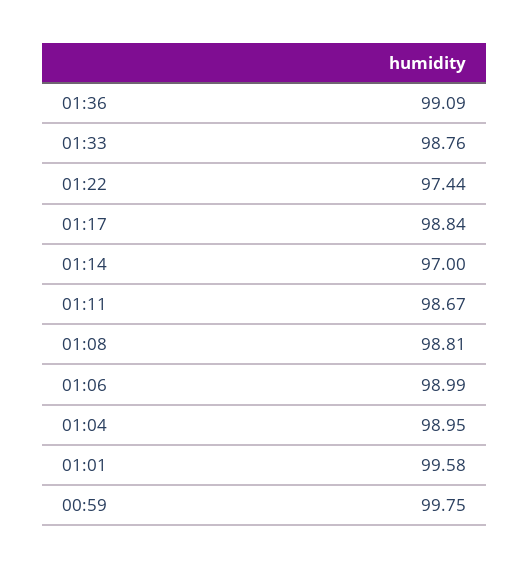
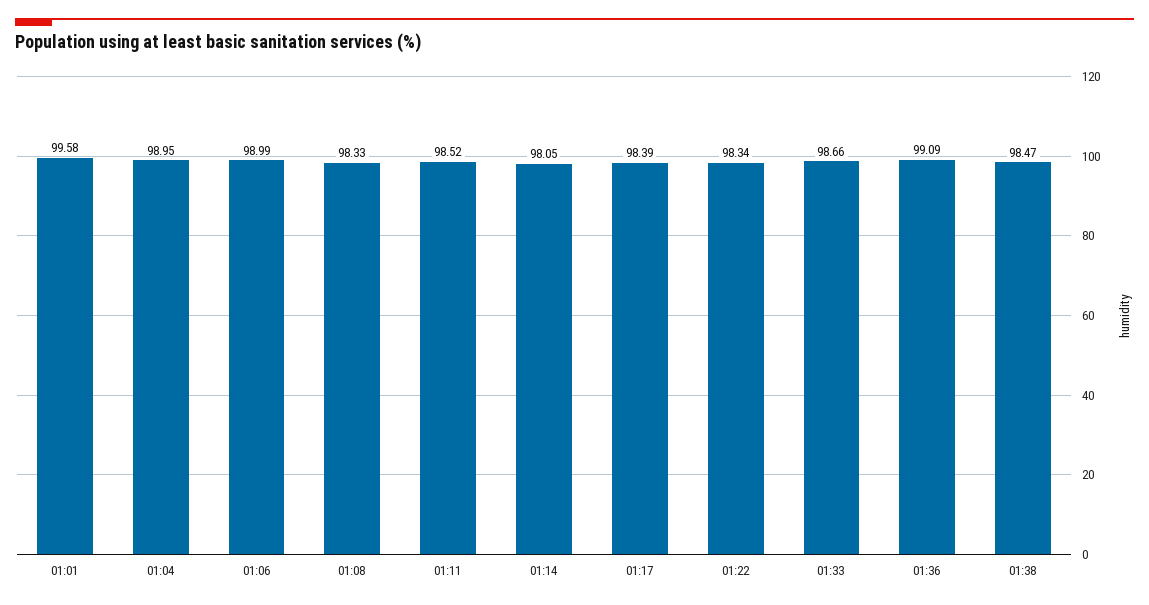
01:33: 98.76 -> 98.66
01:22: 97.44 -> 98.34
01:17: 98.84 -> 98.39
01:14: 97 -> 98.05
01:11: 98.67 -> 98.52
01:08: 98.81 -> 98.33
00:59: 99.75 -> none
01:38: none -> 98.47

